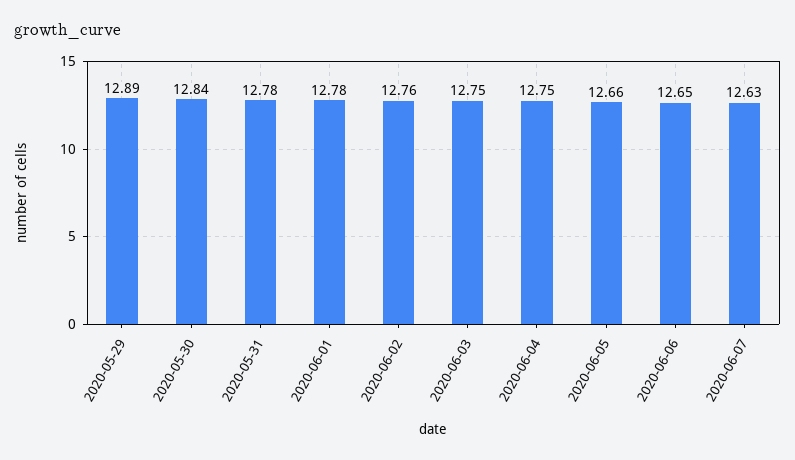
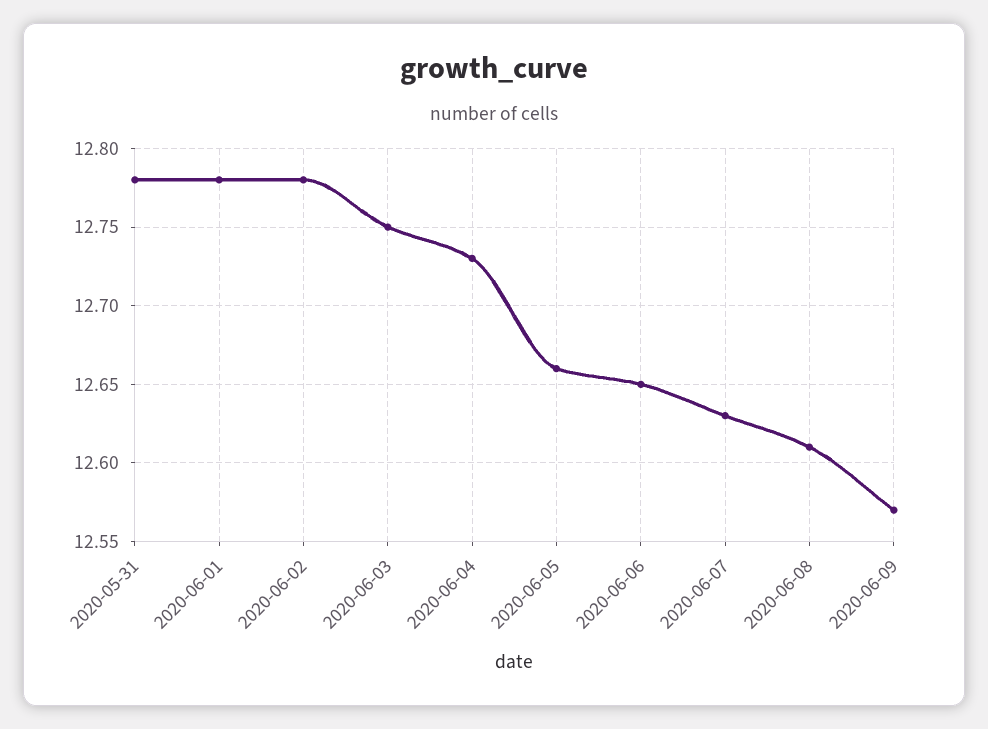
2020-05-29: 12.89 -> none
2020-05-30: 12.84 -> none
2020-06-02: 12.76 -> 12.78
2020-06-04: 12.75 -> 12.73
2020-06-08: none -> 12.61
2020-06-09: none -> 12.57

